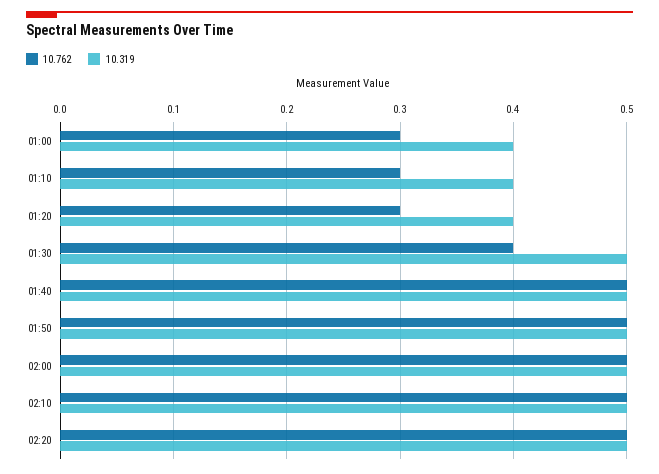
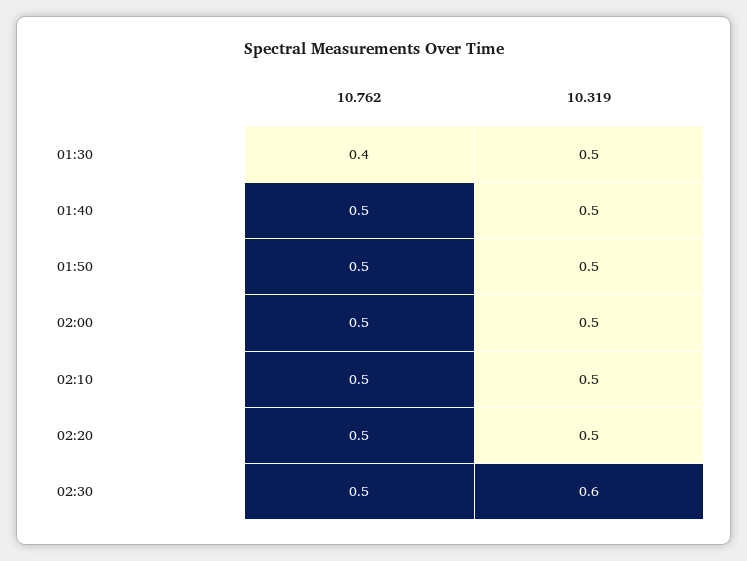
10.762, 01:00: 0.3 -> none
10.319, 01:00: 0.4 -> none
10.762, 01:10: 0.3 -> none
10.319, 01:10: 0.4 -> none
10.762, 01:20: 0.3 -> none
10.319, 01:20: 0.4 -> none
10.762, 02:30: none -> 0.5
10.319, 02:30: none -> 0.6

